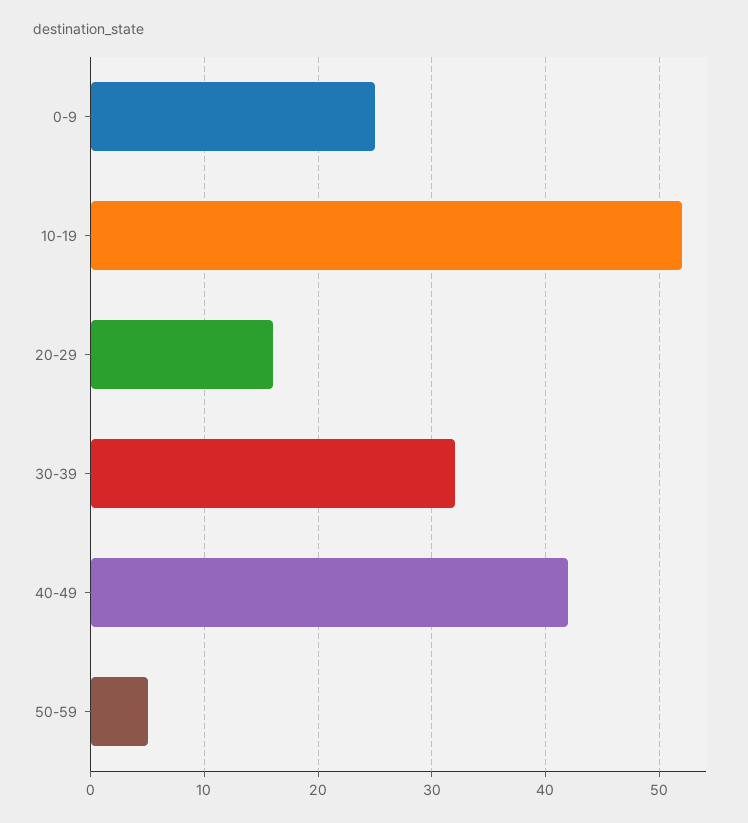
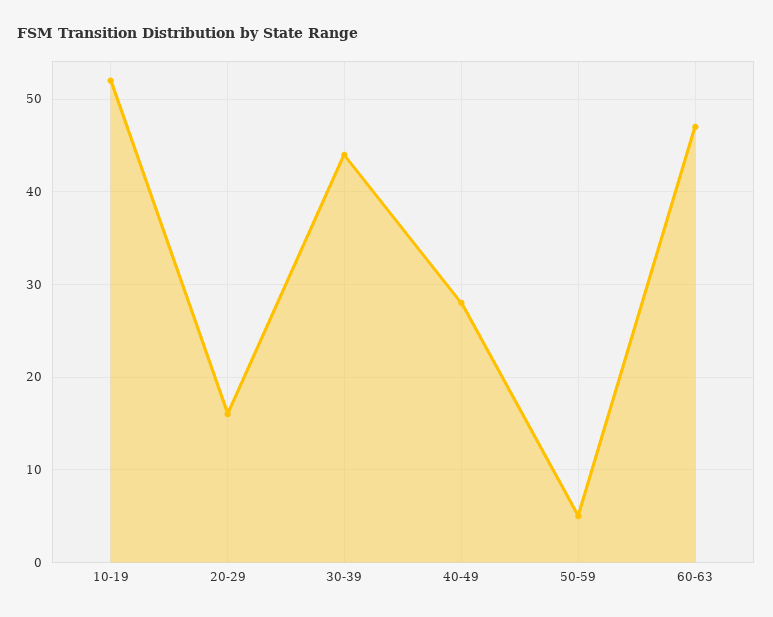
0-9: 25 -> none
30-39: 32 -> 44
40-49: 42 -> 28
60-63: none -> 47

